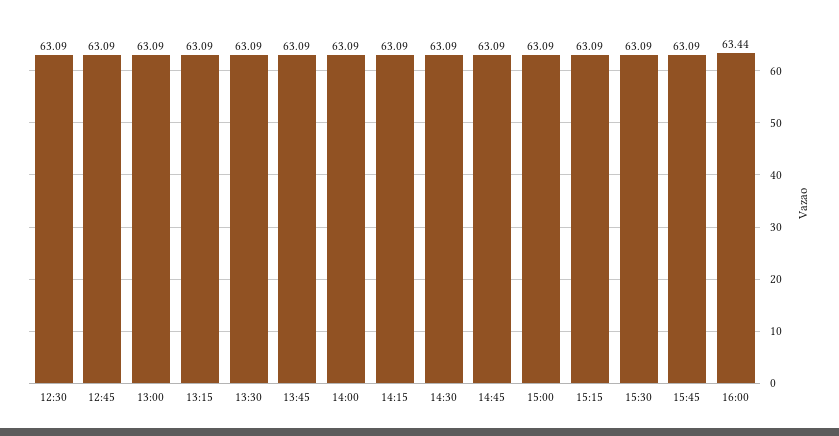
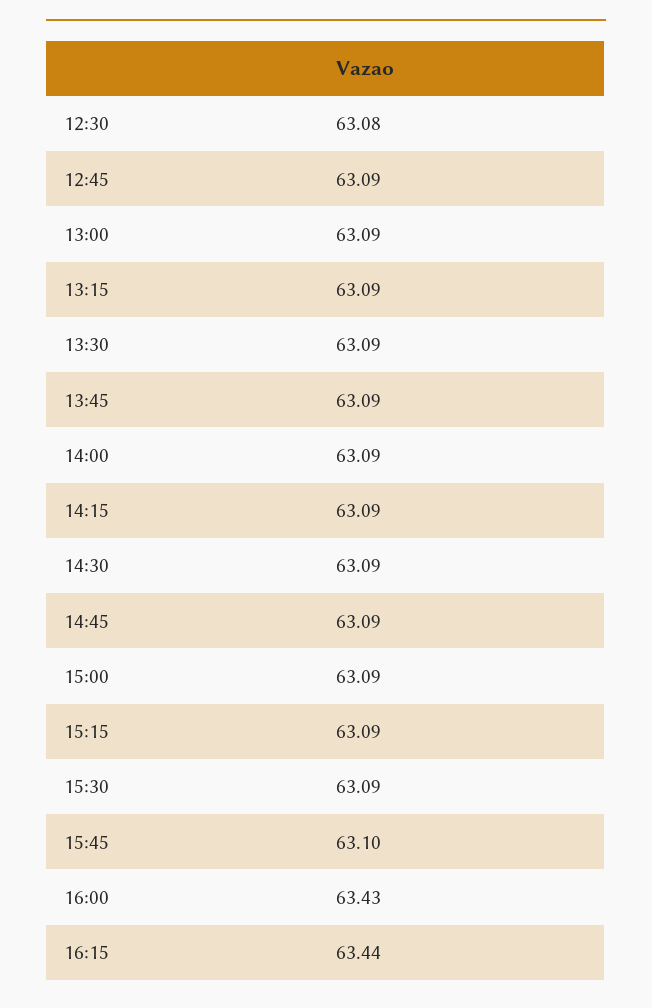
12:30: 63.09 -> 63.08
15:45: 63.09 -> 63.1
16:00: 63.44 -> 63.43
16:15: none -> 63.44

